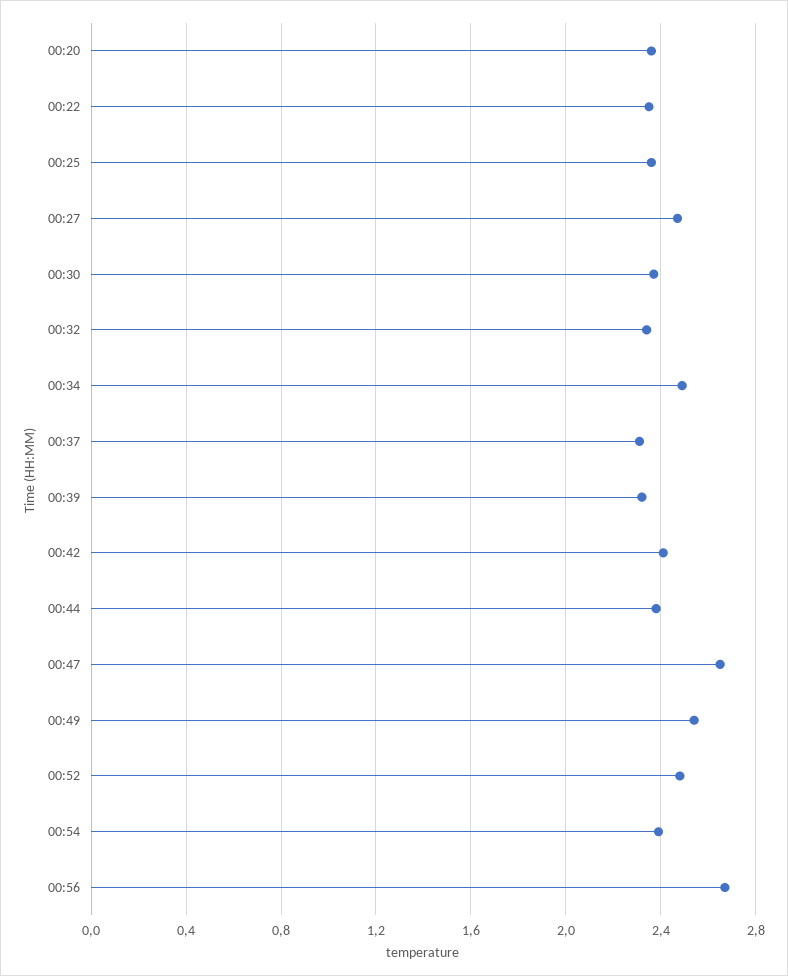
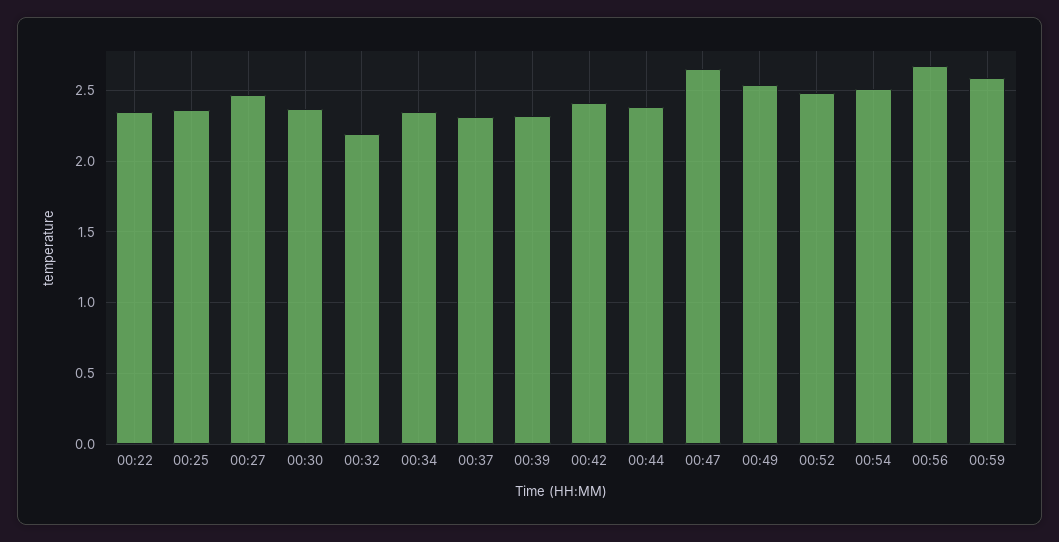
00:20: 2.35 -> none
00:32: 2.35 -> 2.2
00:34: 2.5 -> 2.35
00:54: 2.4 -> 2.5
00:59: none -> 2.6

